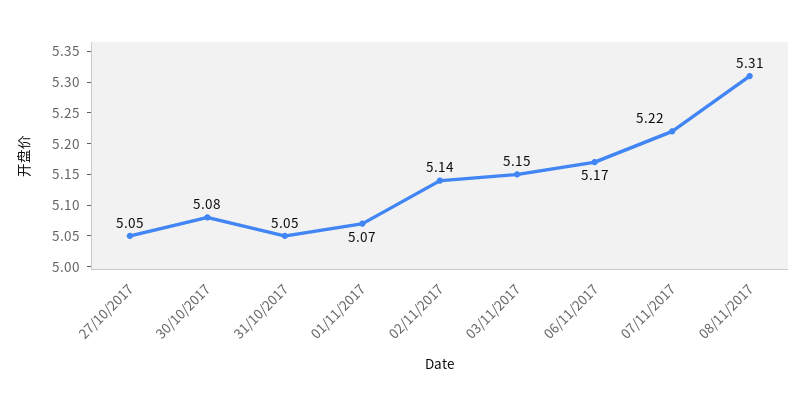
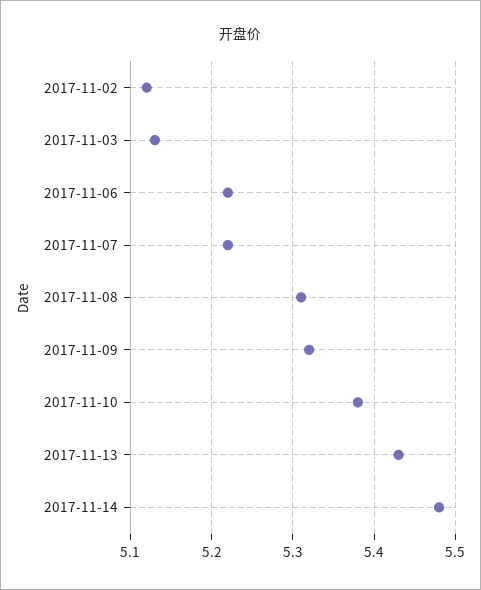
27/10/2017: 5.05 -> none
30/10/2017: 5.08 -> none
31/10/2017: 5.05 -> none
01/11/2017: 5.07 -> none
02/11/2017: 5.14 -> 5.12
03/11/2017: 5.15 -> 5.13
06/11/2017: 5.17 -> 5.22
2017-11-09: none -> 5.32
2017-11-10: none -> 5.38
2017-11-13: none -> 5.43
2017-11-14: none -> 5.48

